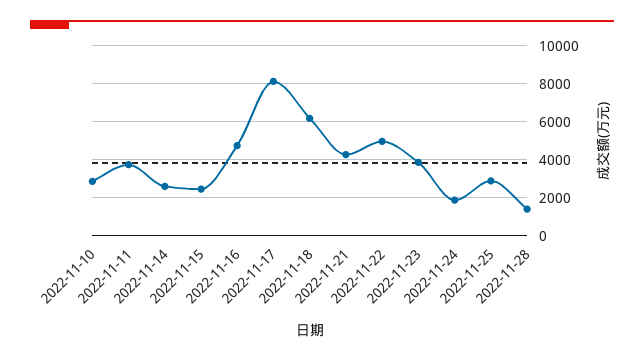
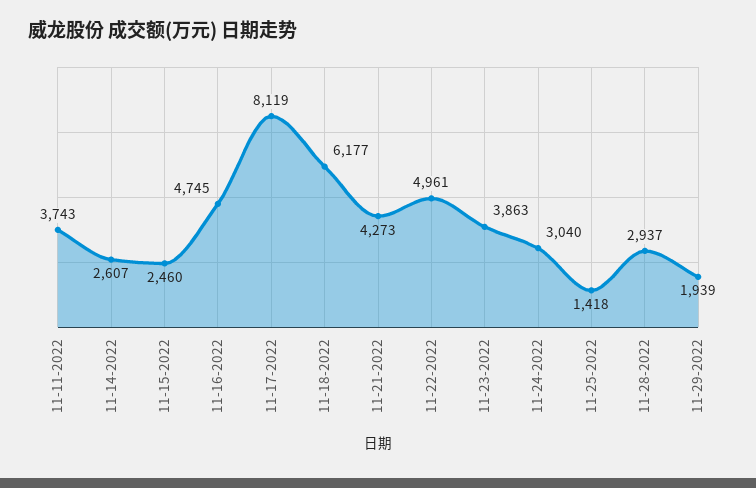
2022-11-10: 3000 -> none
2022-11-24: 2000 -> 3040
2022-11-25: 3000 -> 1418
2022-11-28: 1500 -> 2937
11-29-2022: none -> 1939

